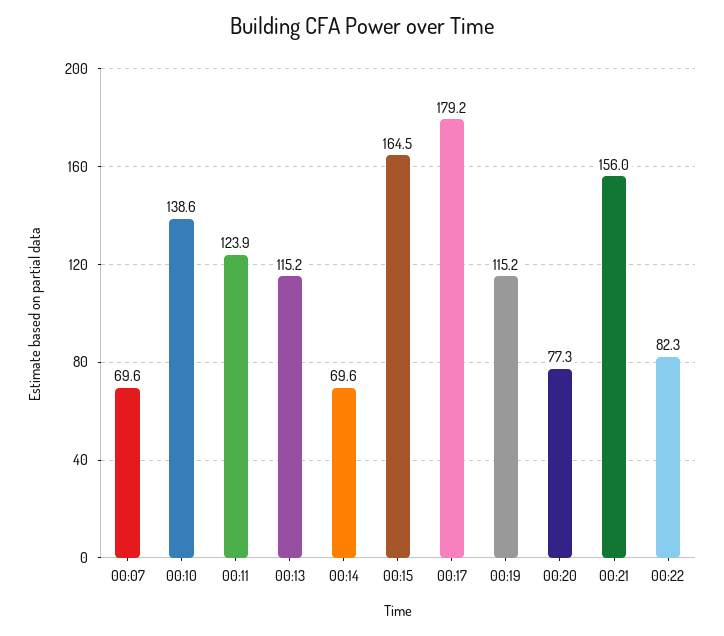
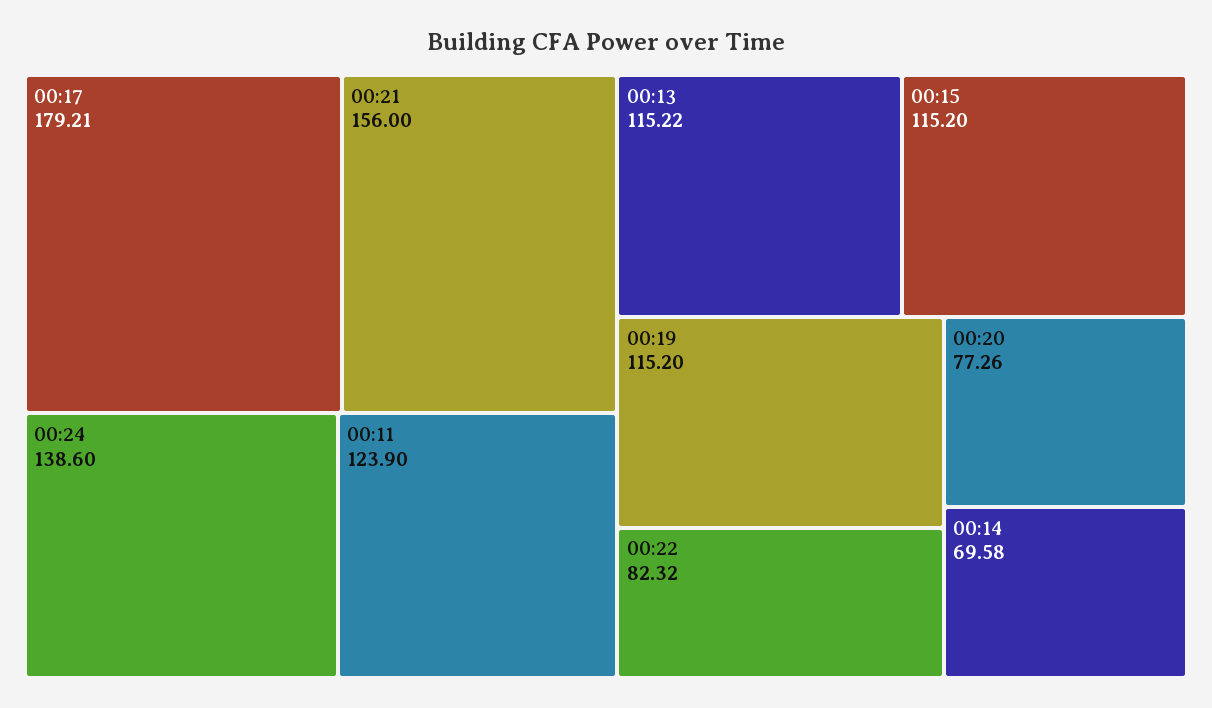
00:07: 69.6 -> none
00:10: 138.6 -> none
00:15: 164.5 -> 115.2
00:24: none -> 138.6

